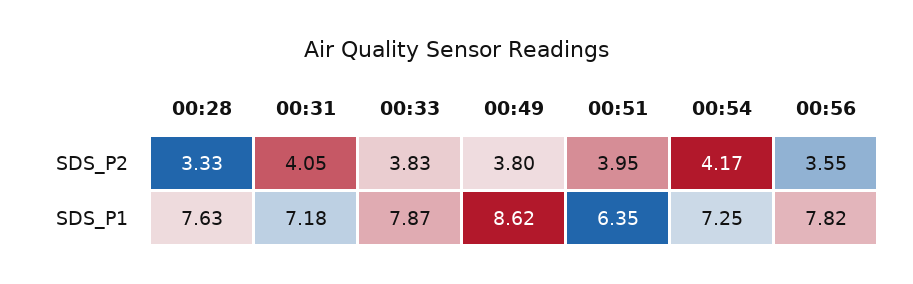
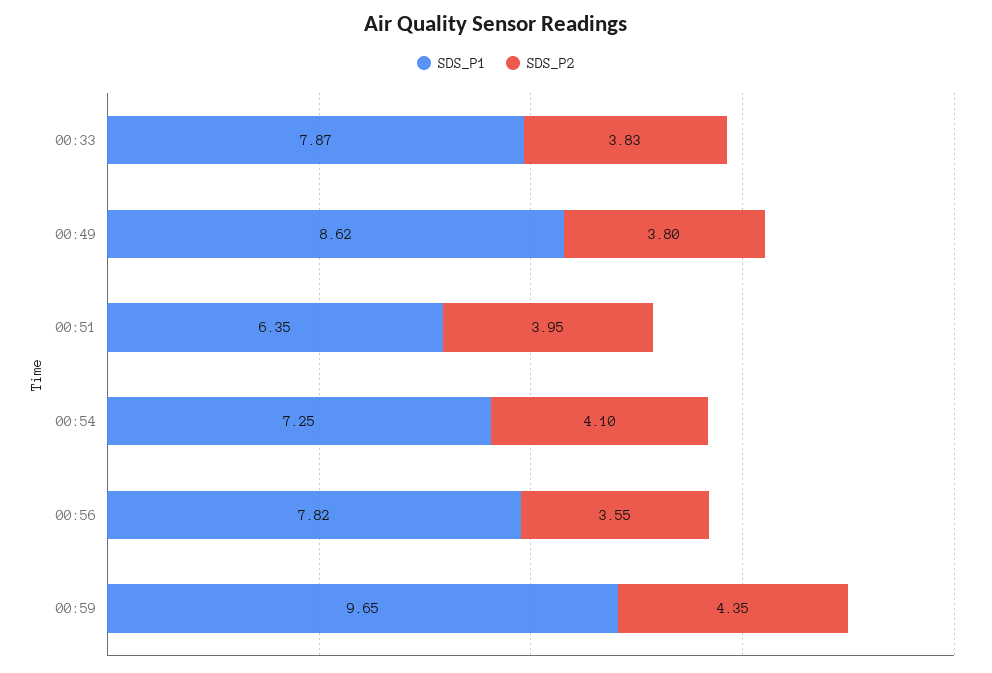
SDS_P2, 00:28: 3.33 -> none
SDS_P2, 00:31: 4.05 -> none
SDS_P2, 00:54: 4.17 -> 4.1
SDS_P1, 00:28: 7.63 -> none
SDS_P1, 00:31: 7.18 -> none
SDS_P1, 00:59: none -> 9.65
SDS_P2, 00:59: none -> 4.35

